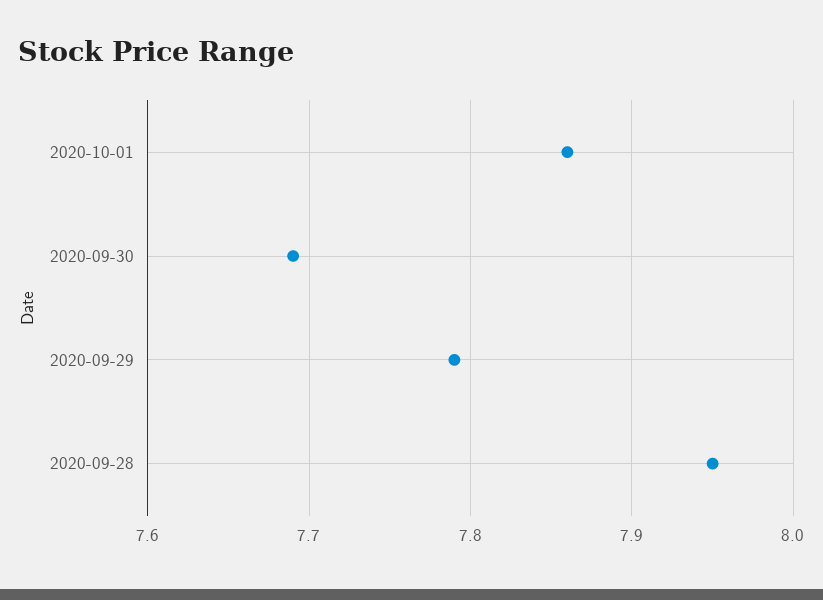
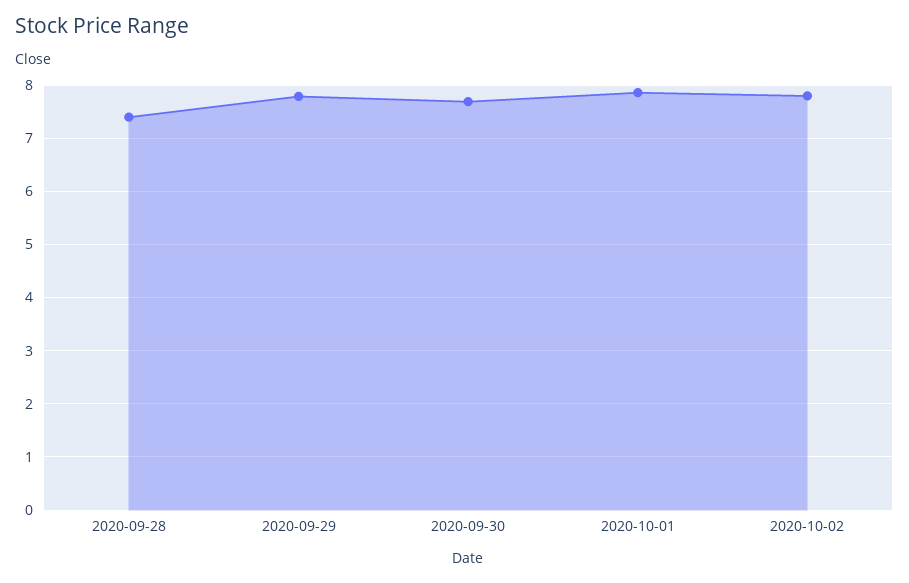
2020-09-28: 7.95 -> 7.4
2020-10-02: none -> 7.8

